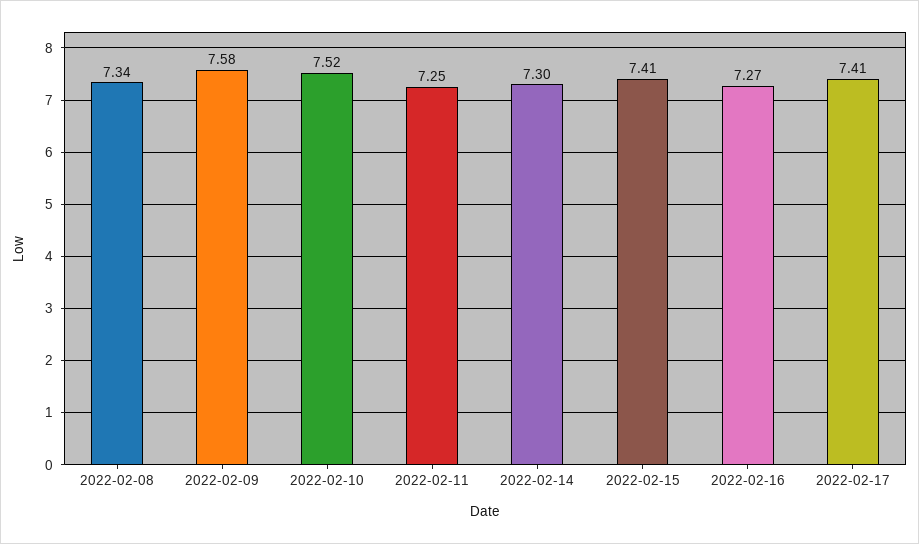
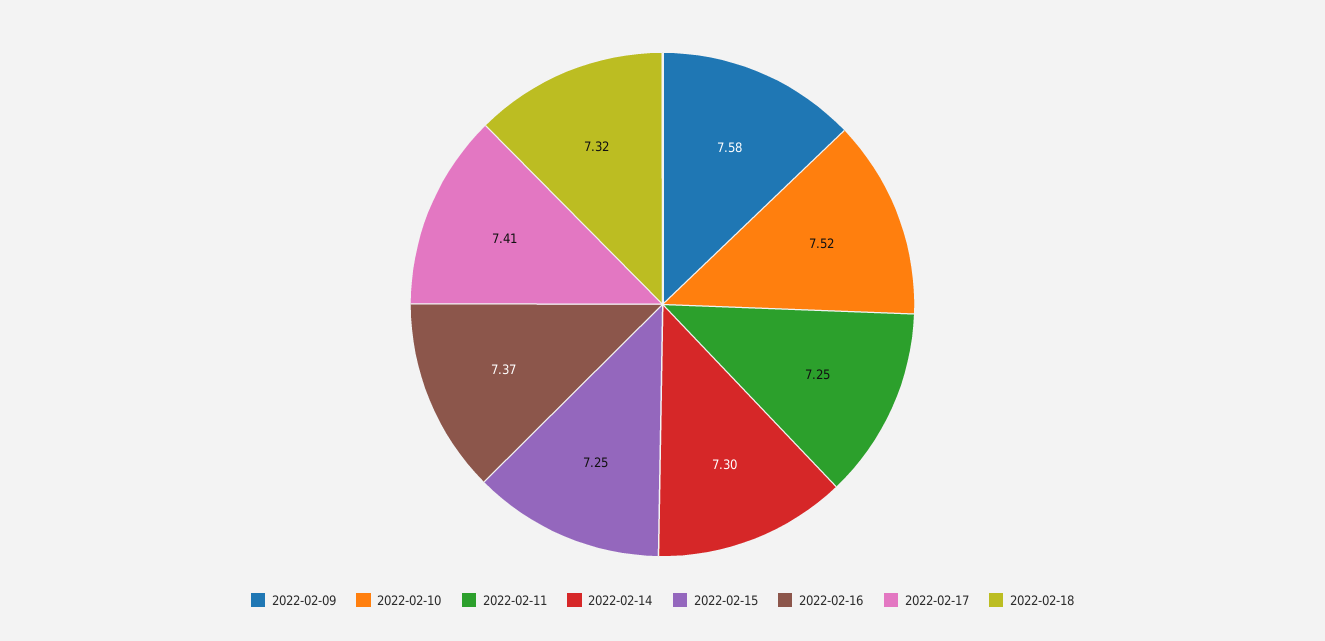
2022-02-08: 7.34 -> none
2022-02-15: 7.41 -> 7.25
2022-02-16: 7.27 -> 7.37
2022-02-18: none -> 7.32

